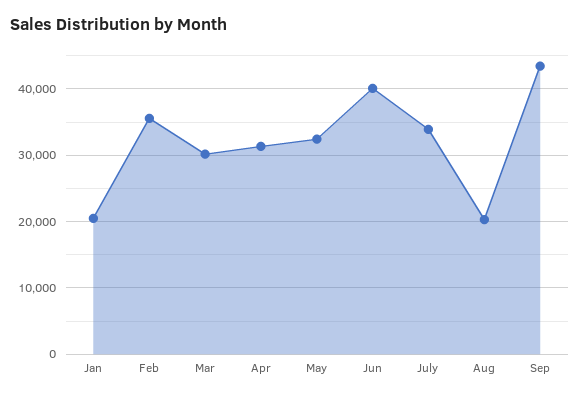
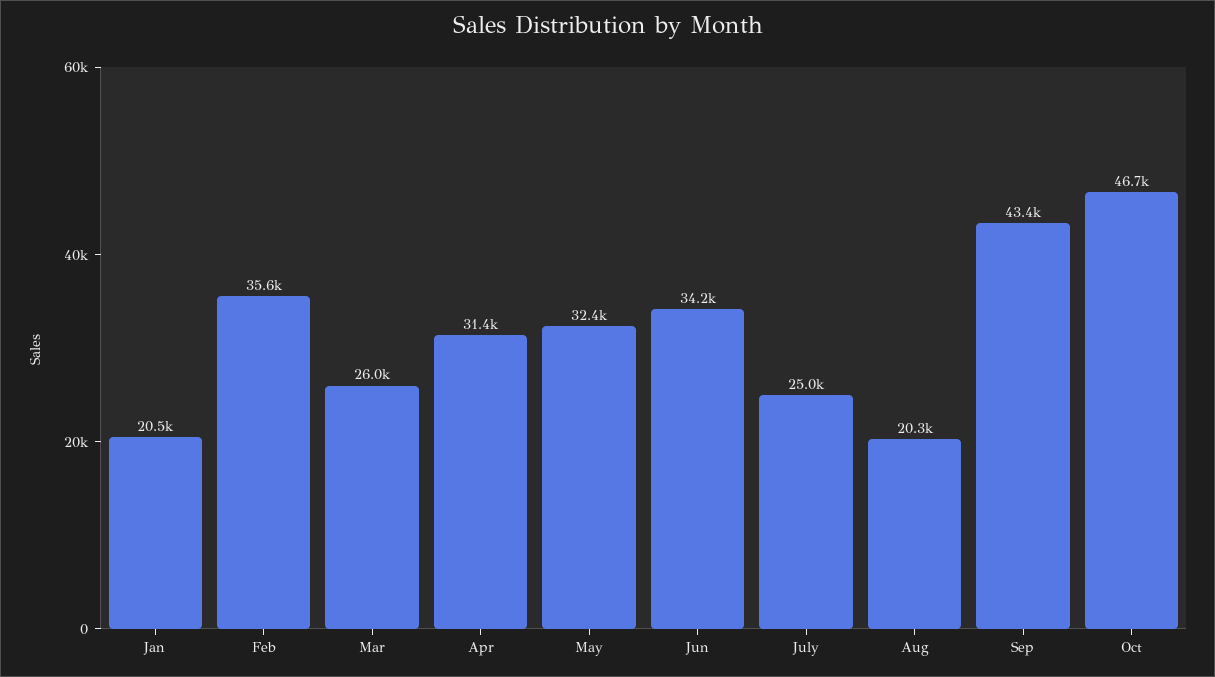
Mar: 30000 -> 26000
Jun: 40000 -> 34200
July: 34000 -> 25000
Oct: none -> 46700

